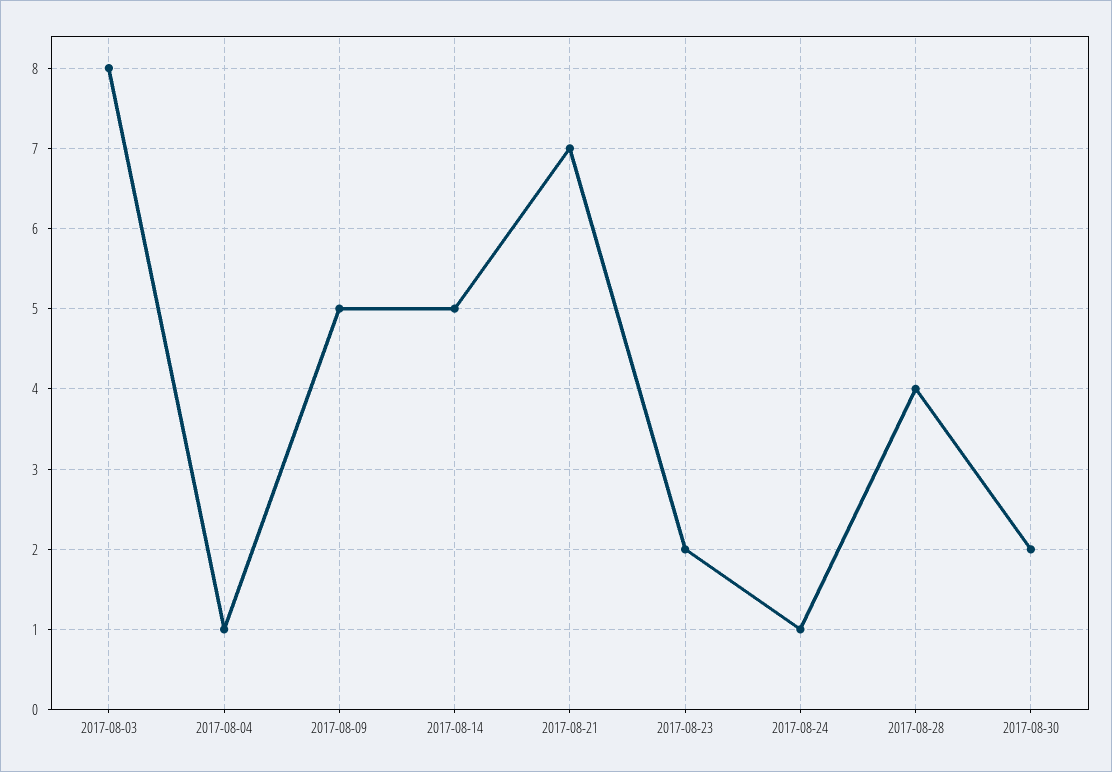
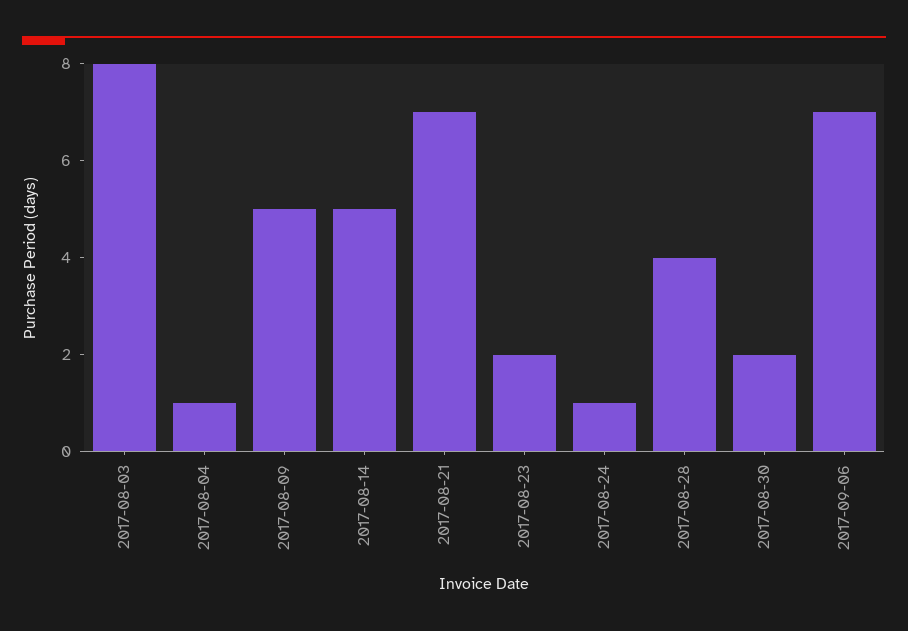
2017-09-06: none -> 7

